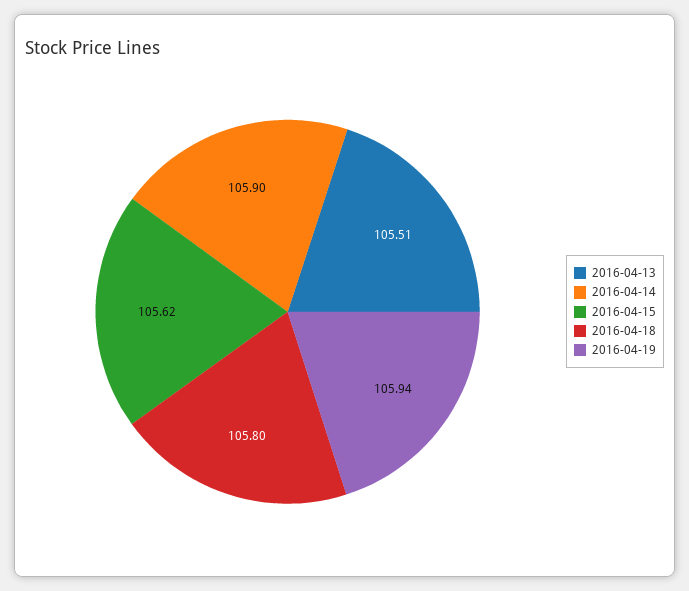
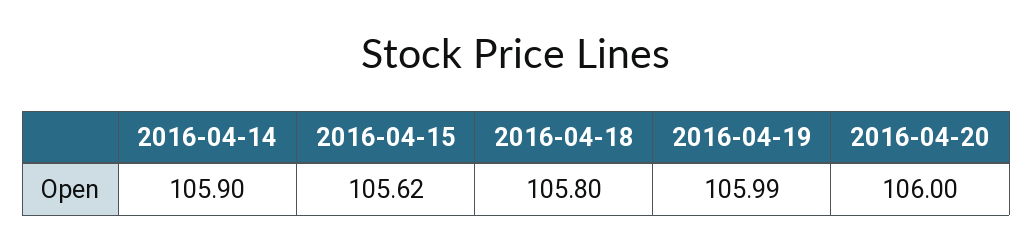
2016-04-13: 105.51 -> none
2016-04-19: 105.94 -> 105.99
2016-04-20: none -> 106

